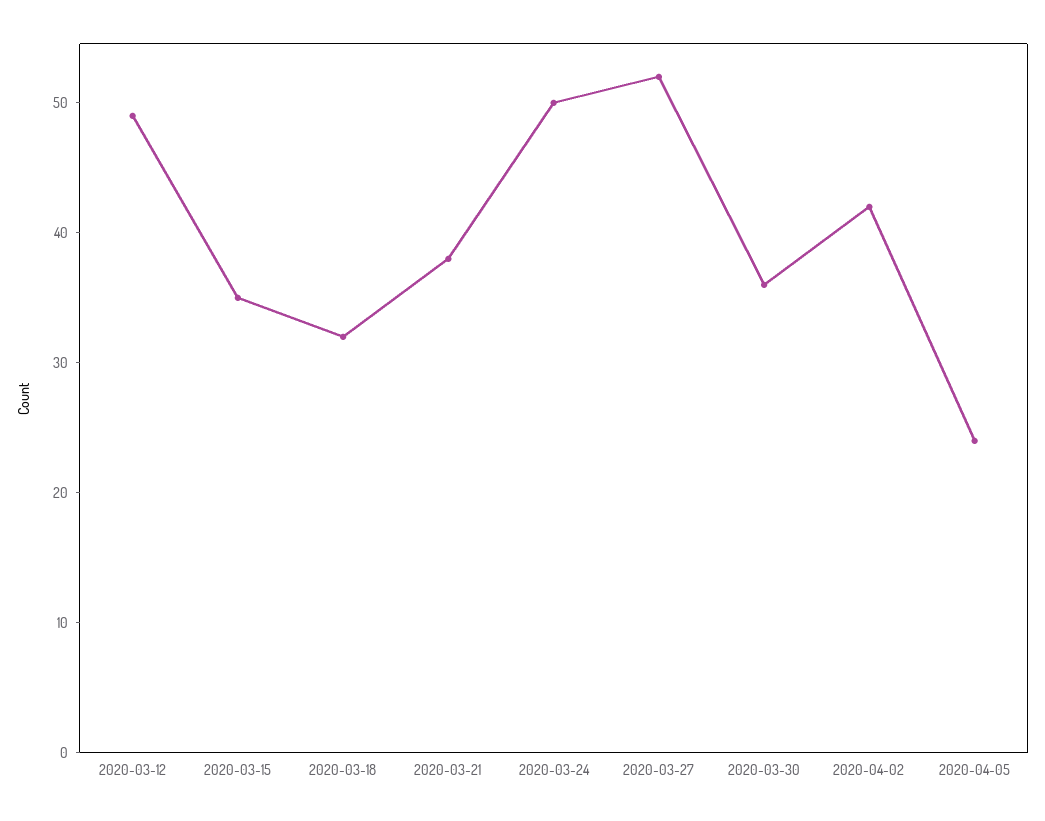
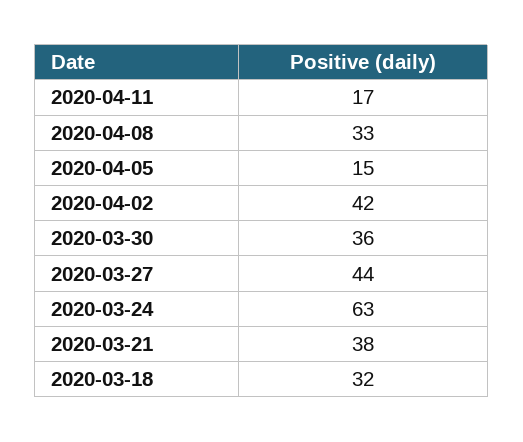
2020-03-12: 49 -> none
2020-03-15: 35 -> none
2020-03-24: 50 -> 63
2020-03-27: 52 -> 44
2020-04-05: 24 -> 15
2020-04-11: none -> 17
2020-04-08: none -> 33

